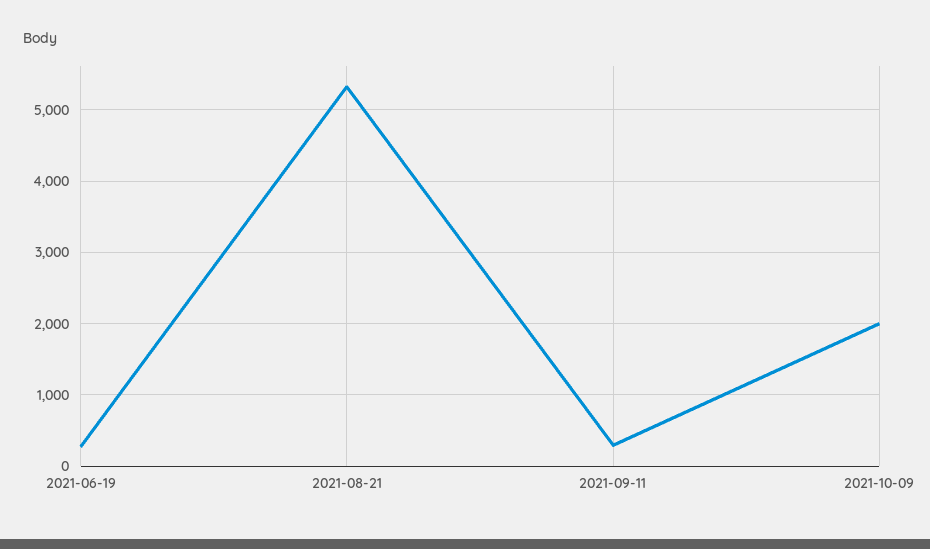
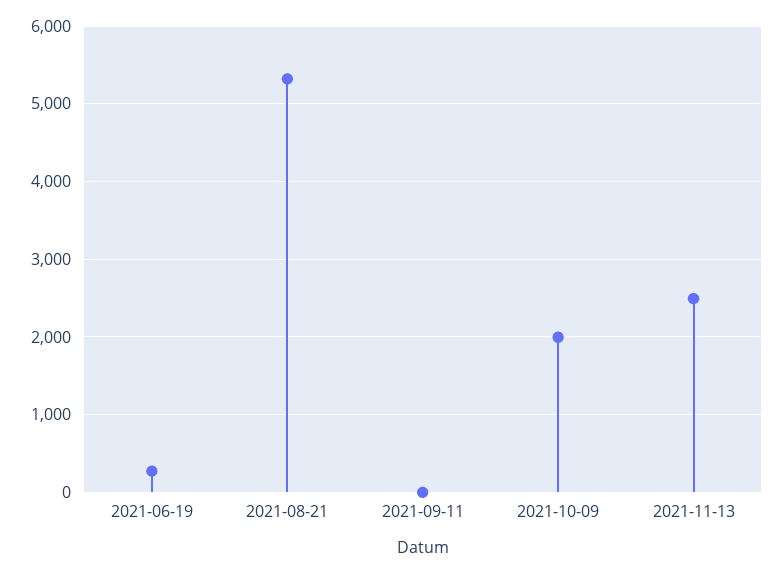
2021-09-11: 300 -> 0
2021-11-13: none -> 2500

